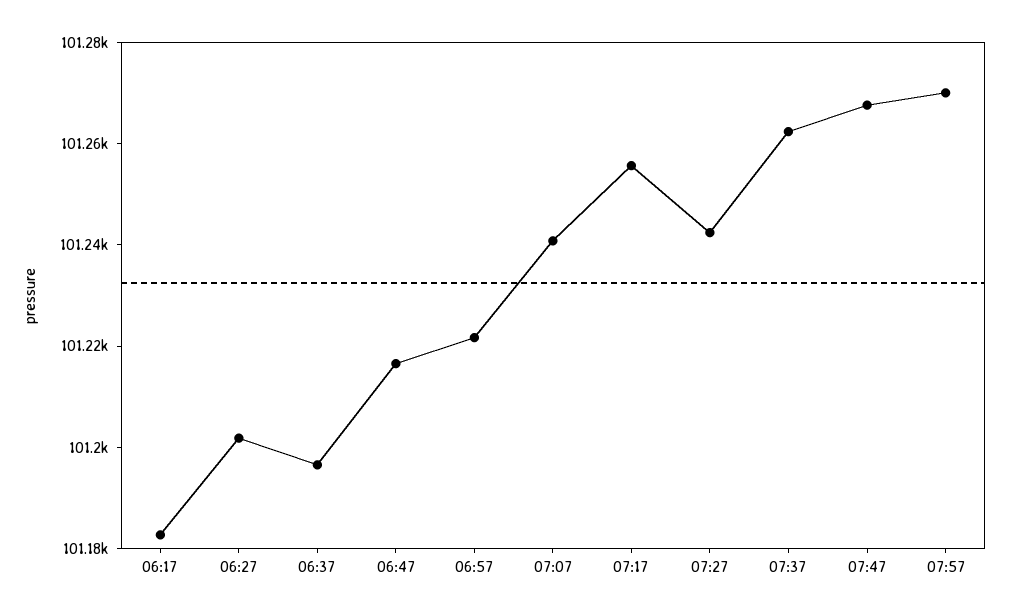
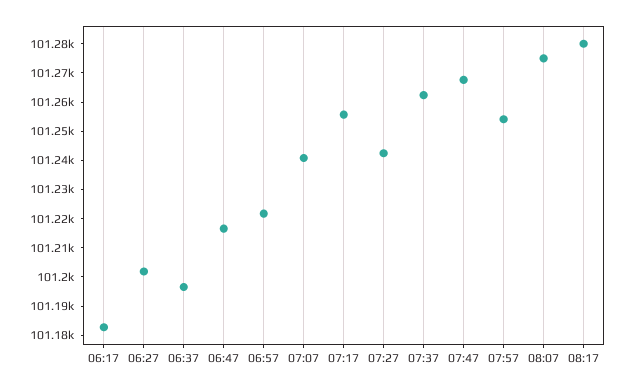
07:57: 101270 -> 101255
08:07: none -> 101275
08:17: none -> 101280

